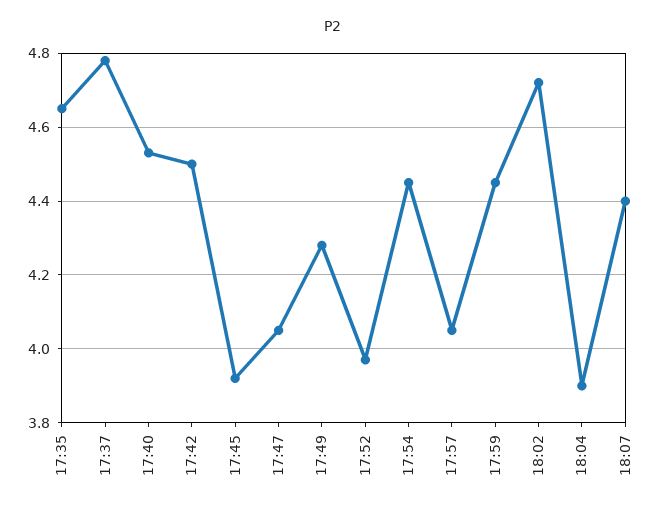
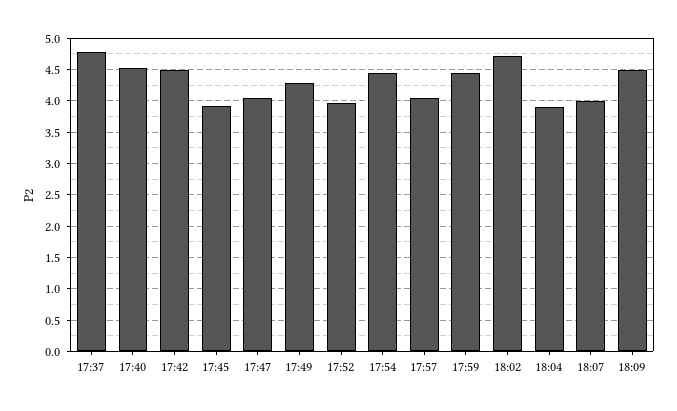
17:35: 4.65 -> none
18:07: 4.4 -> 4
18:09: none -> 4.5

